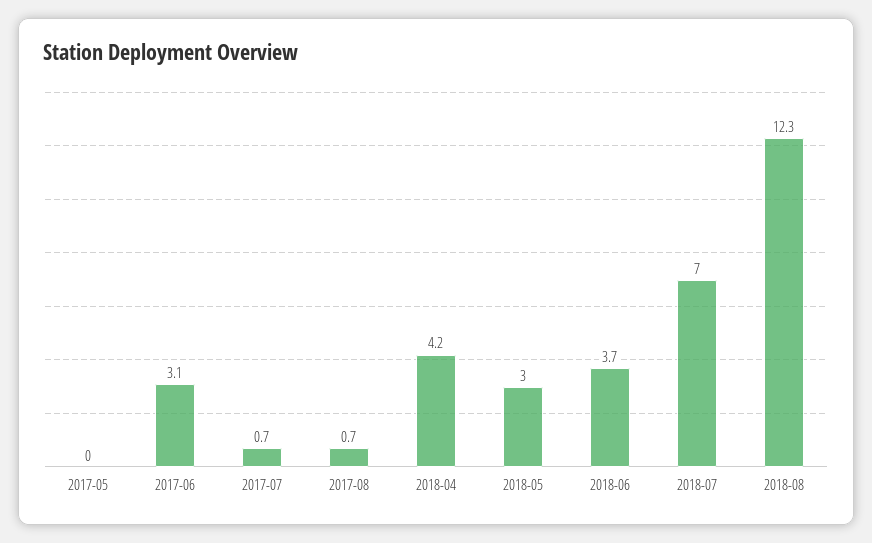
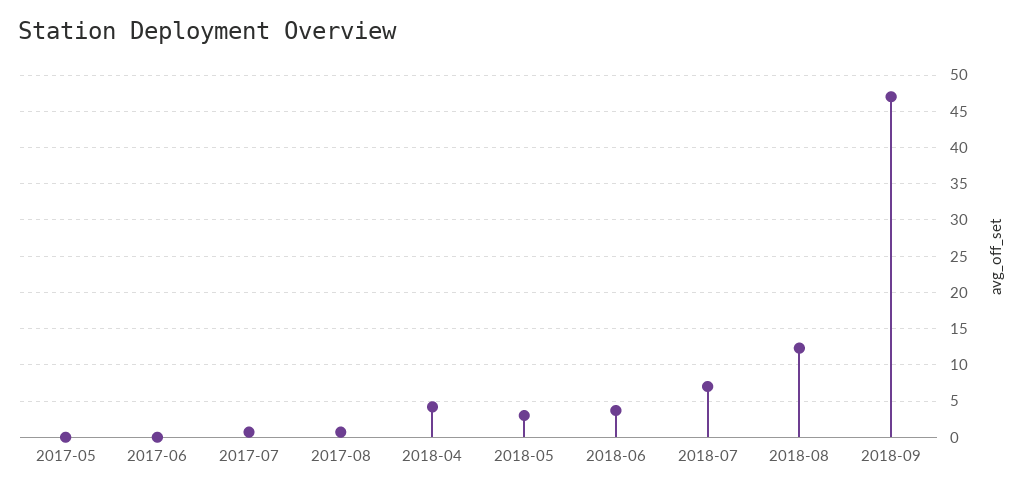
2017-06: 3.1 -> 0
2018-09: none -> 47

